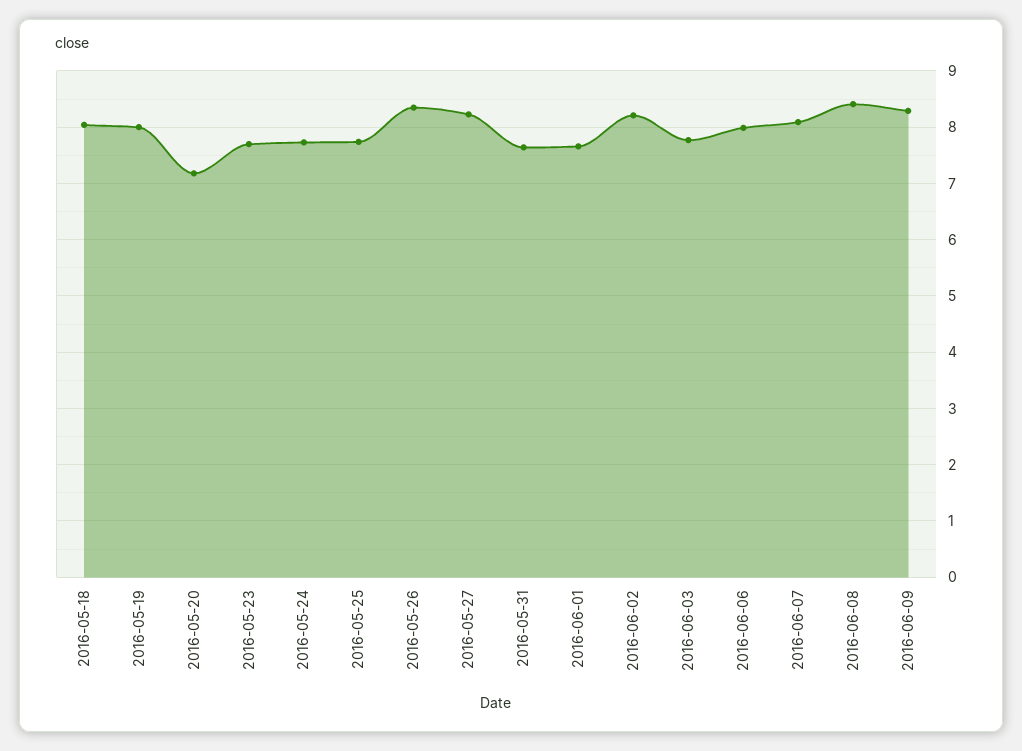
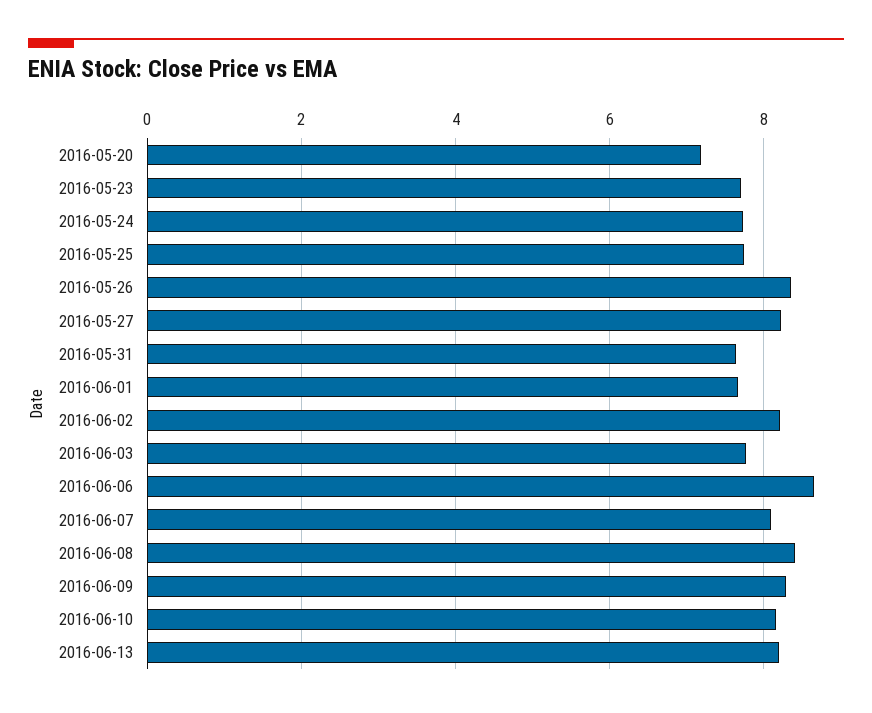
2016-05-18: 8 -> none
2016-05-19: 8 -> none
2016-06-06: 8 -> 8.6
2016-06-10: none -> 8.2
2016-06-13: none -> 8.2

